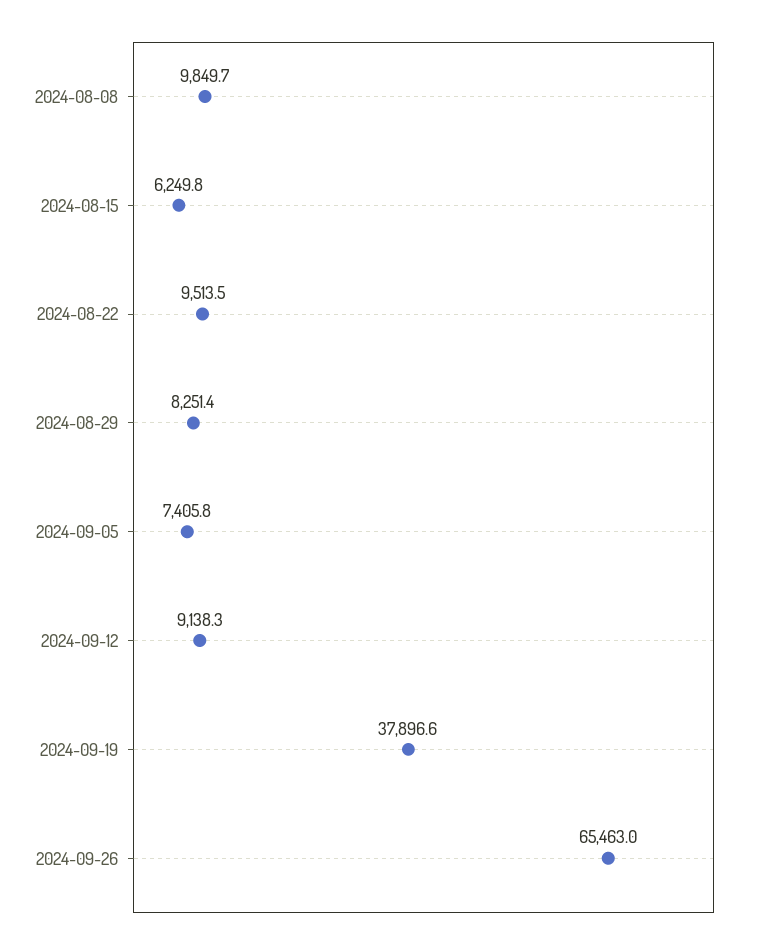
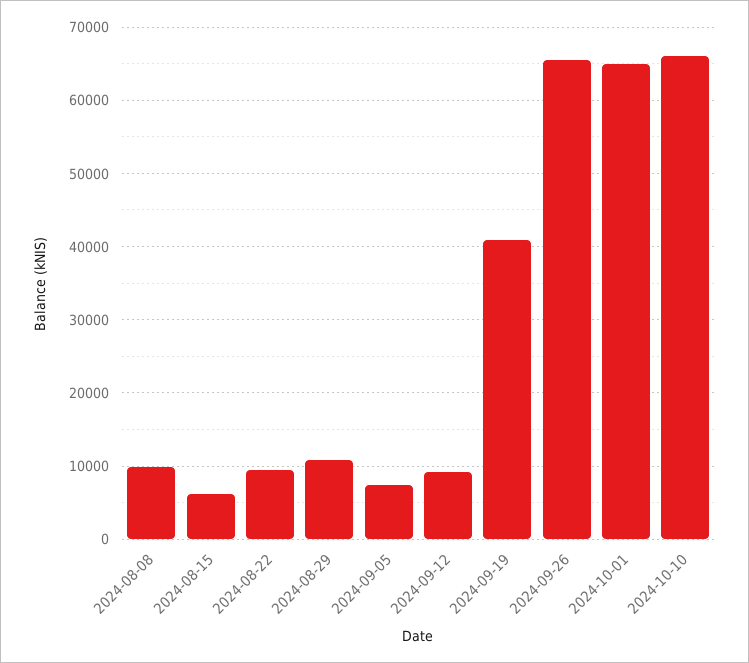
2024-08-29: 8251.4 -> 11000
2024-09-19: 37896.6 -> 41000
2024-10-01: none -> 65000
2024-10-10: none -> 66000

